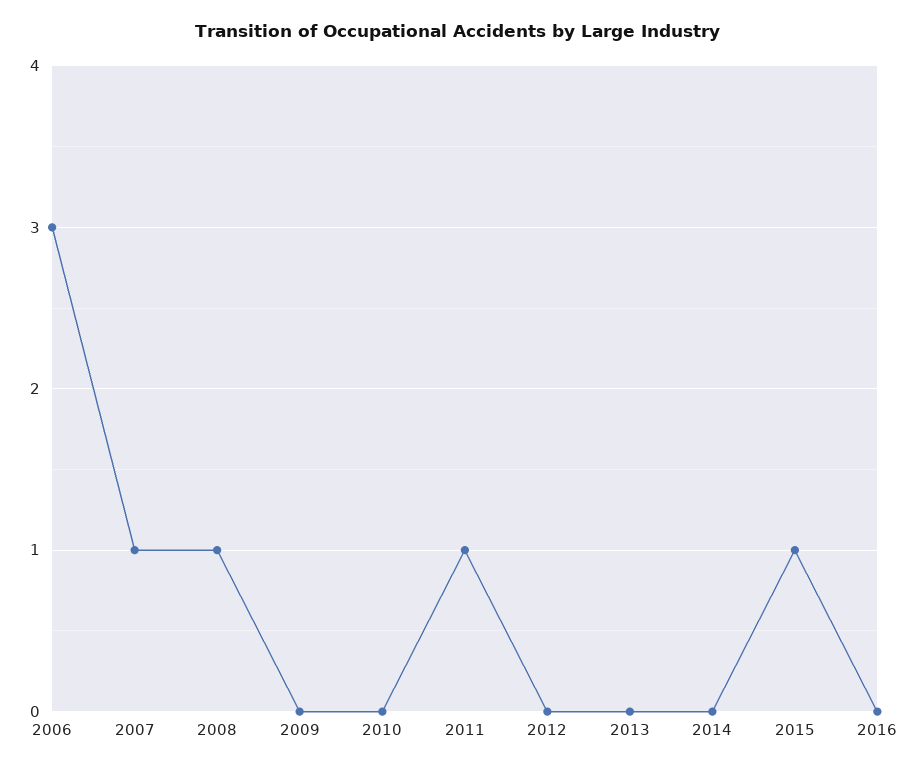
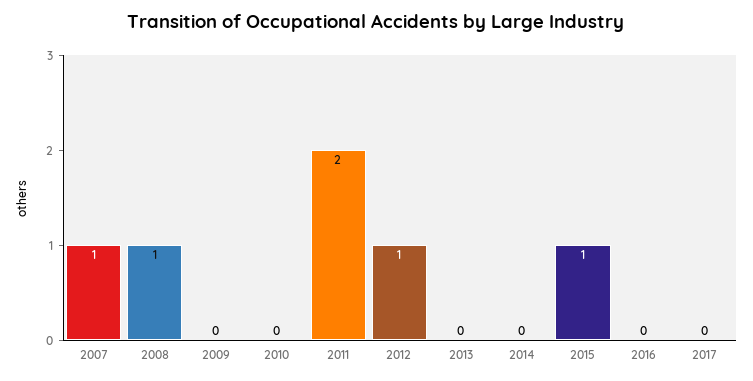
2006: 3 -> none
2011: 1 -> 2
2012: 0 -> 1
2017: none -> 0

